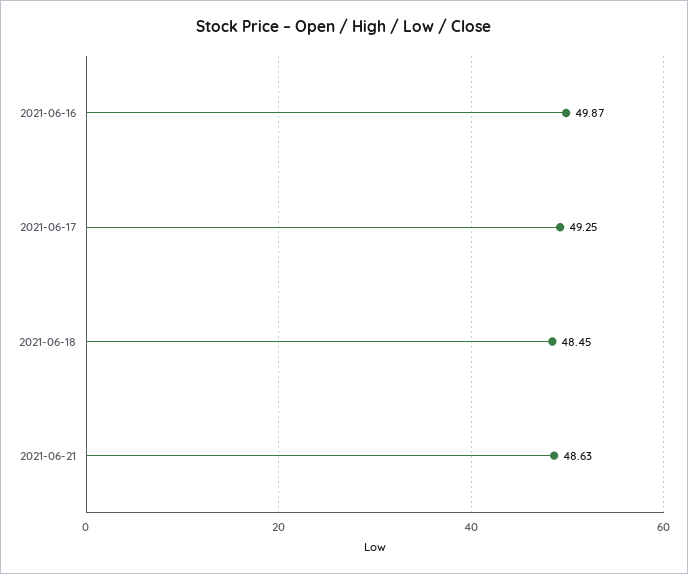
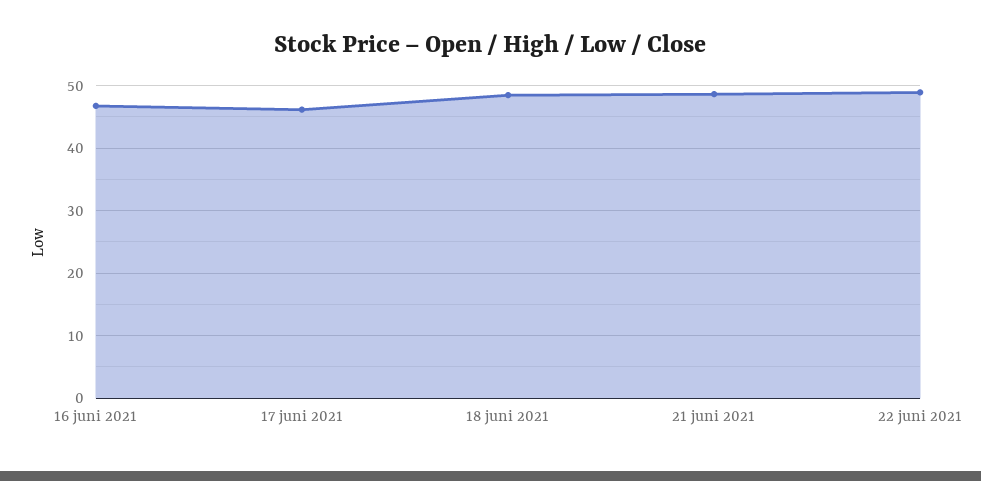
2021-06-16: 49.87 -> 47
2021-06-17: 49.25 -> 46
22 juni 2021: none -> 49

